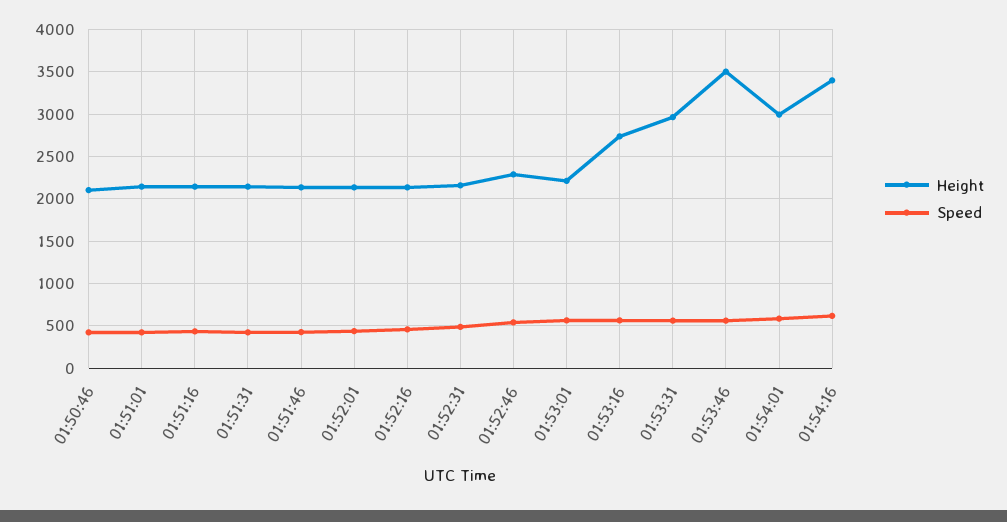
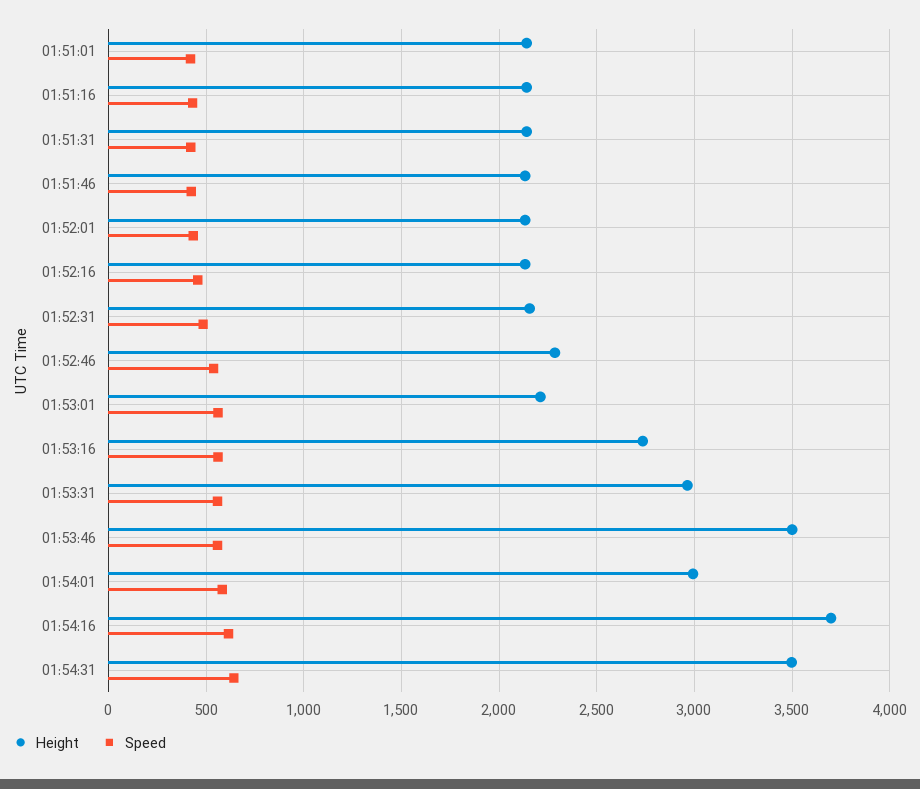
Height, 01:50:46: 2100 -> none
Speed, 01:50:46: 400 -> none
Height, 01:54:16: 3400 -> 3700
Height, 01:54:31: none -> 3500
Speed, 01:54:31: none -> 650

